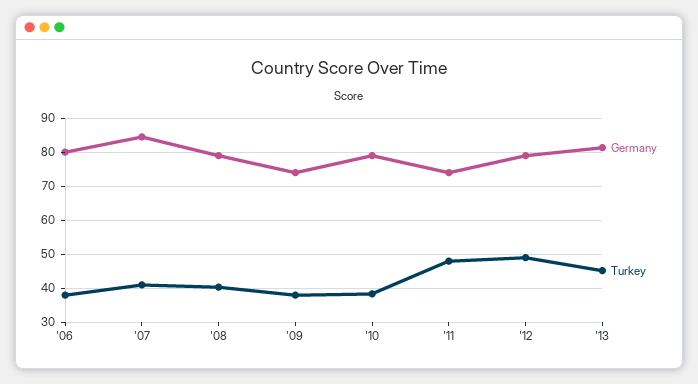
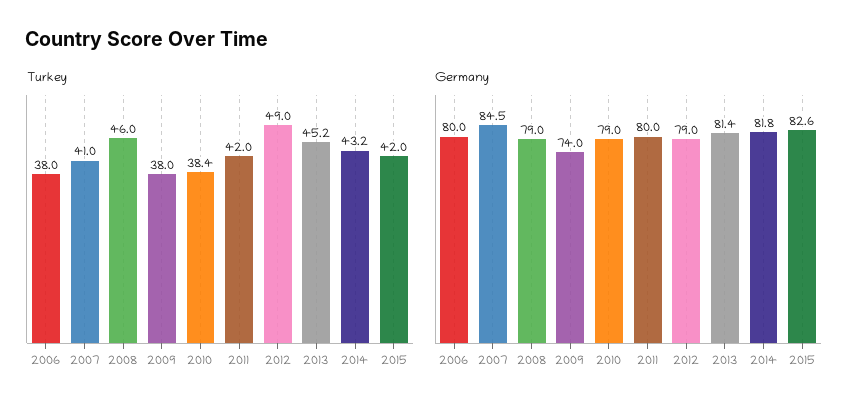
Turkey, '08: 40 -> 46
Germany, '11: 74 -> 80
Turkey, '11: 48 -> 42
Turkey, 2014: none -> 43.2
Turkey, 2015: none -> 42
Germany, 2014: none -> 81.8
Germany, 2015: none -> 82.6

